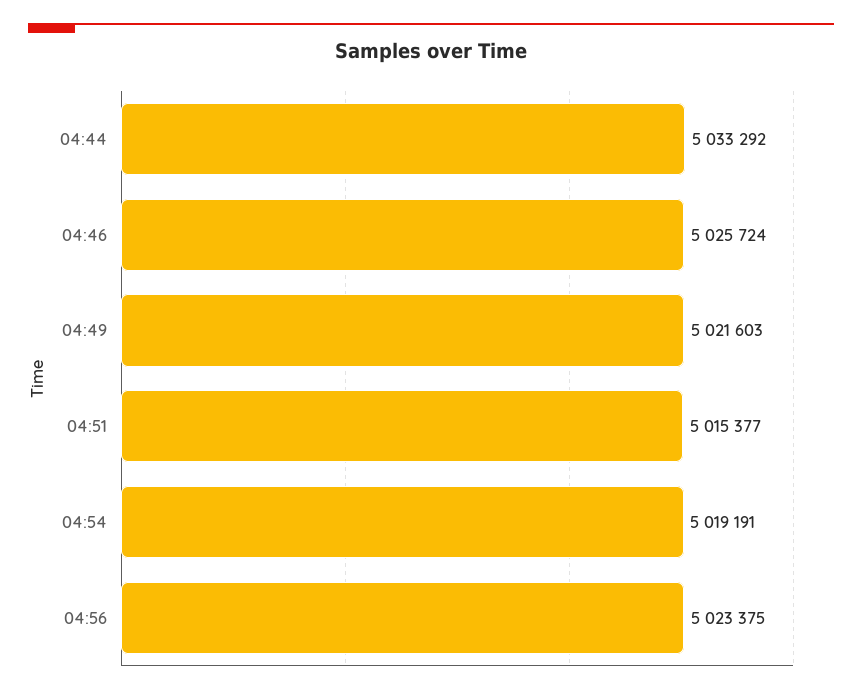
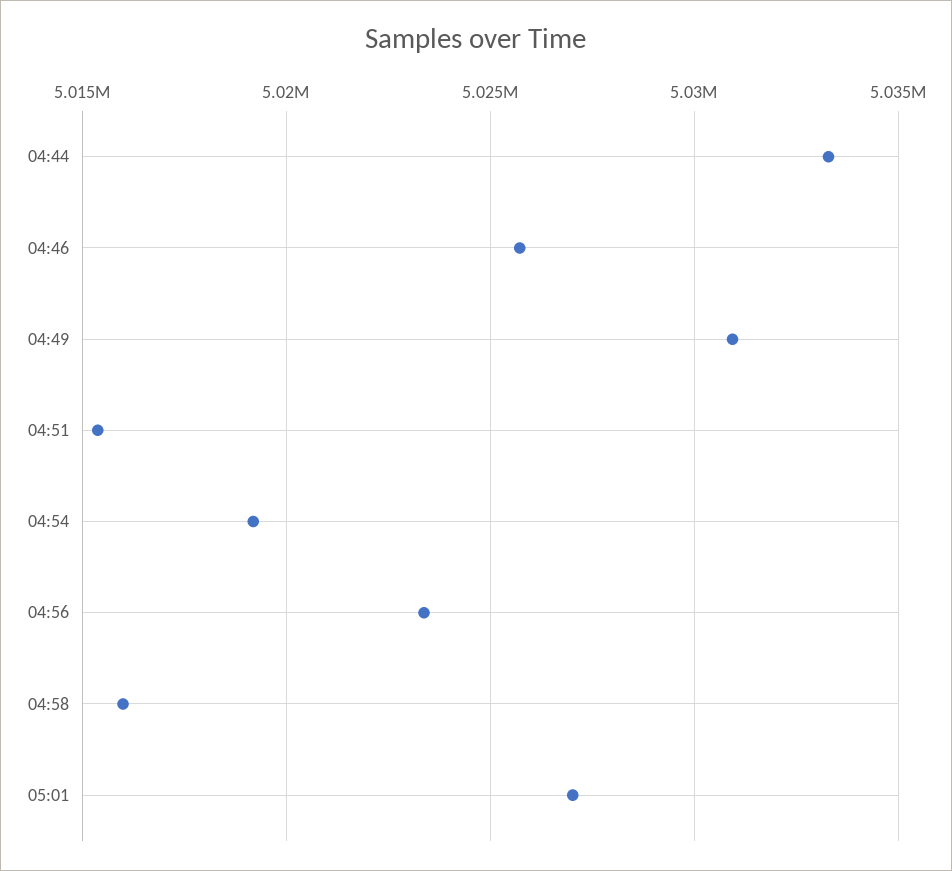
04:49: 5021603 -> 5031000
04:58: none -> 5016000
05:01: none -> 5027000

